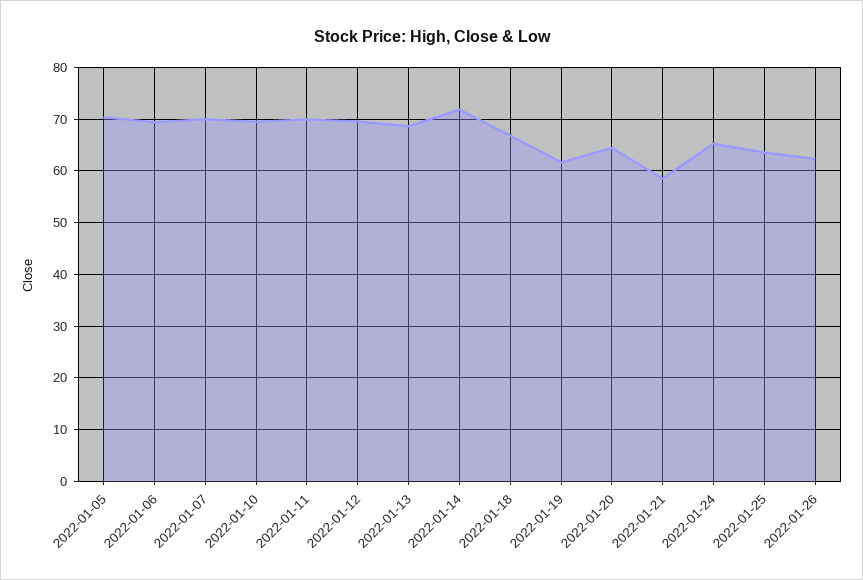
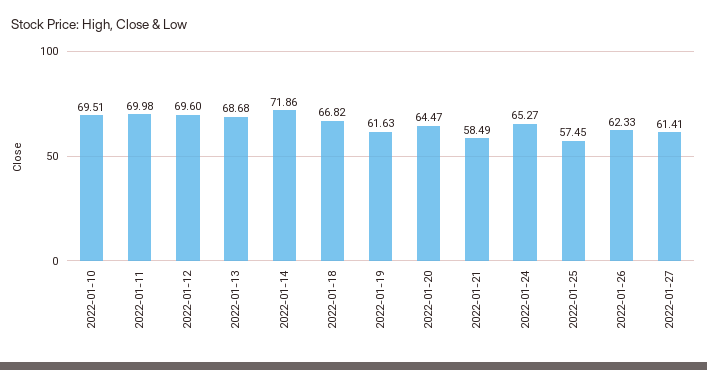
2022-01-05: 70 -> none
2022-01-06: 70 -> none
2022-01-07: 70 -> none
2022-01-25: 64 -> 57.45
2022-01-27: none -> 61.41

